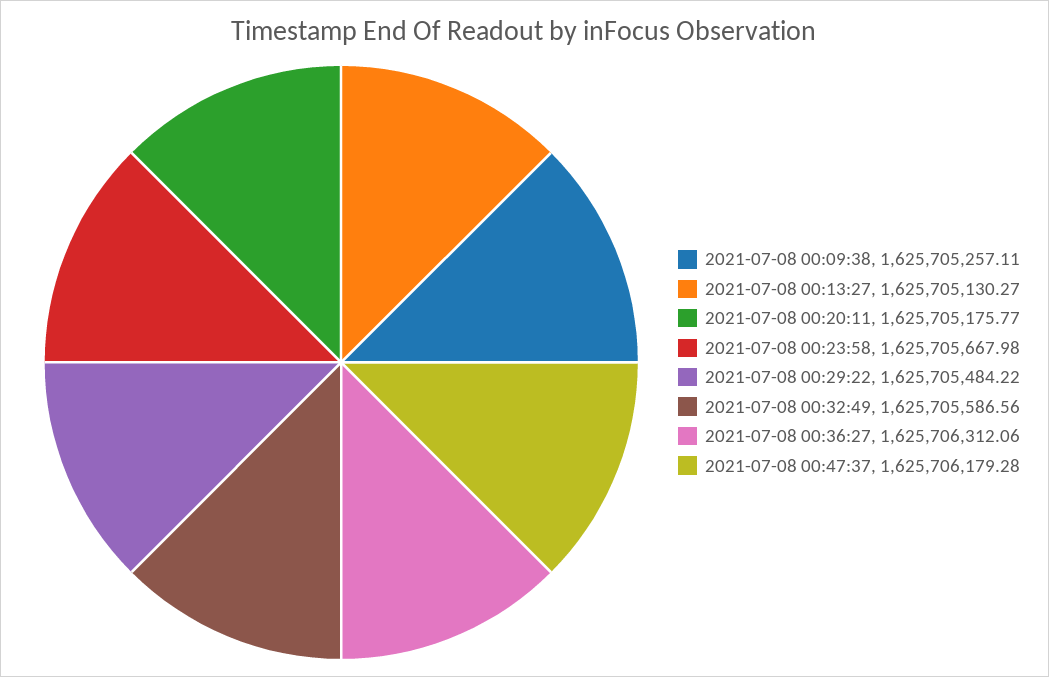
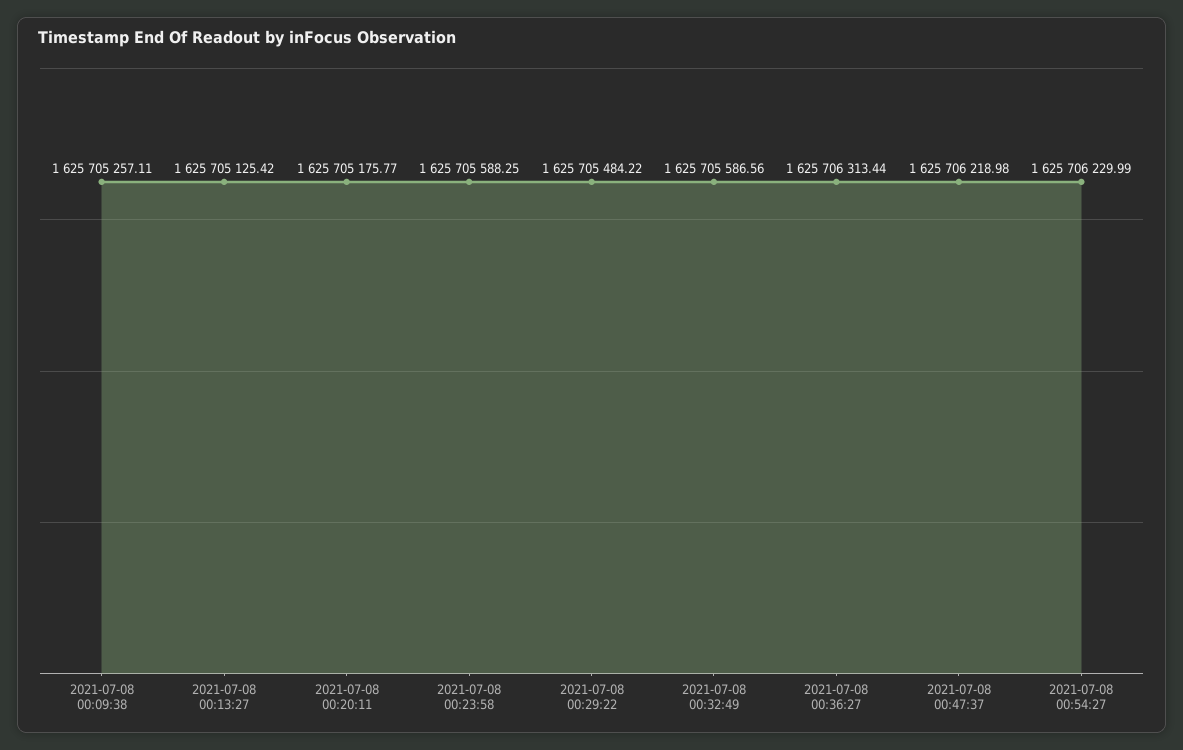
2021-07-08 00:13:27: 1625705130.27 -> 1625705125.42
2021-07-08 00:23:58: 1625705667.98 -> 1625705588.25
2021-07-08 00:36:27: 1625706312.06 -> 1625706313.44
2021-07-08 00:47:37: 1625706179.28 -> 1625706218.98
2021-07-08 00:54:27: none -> 1625706229.99

